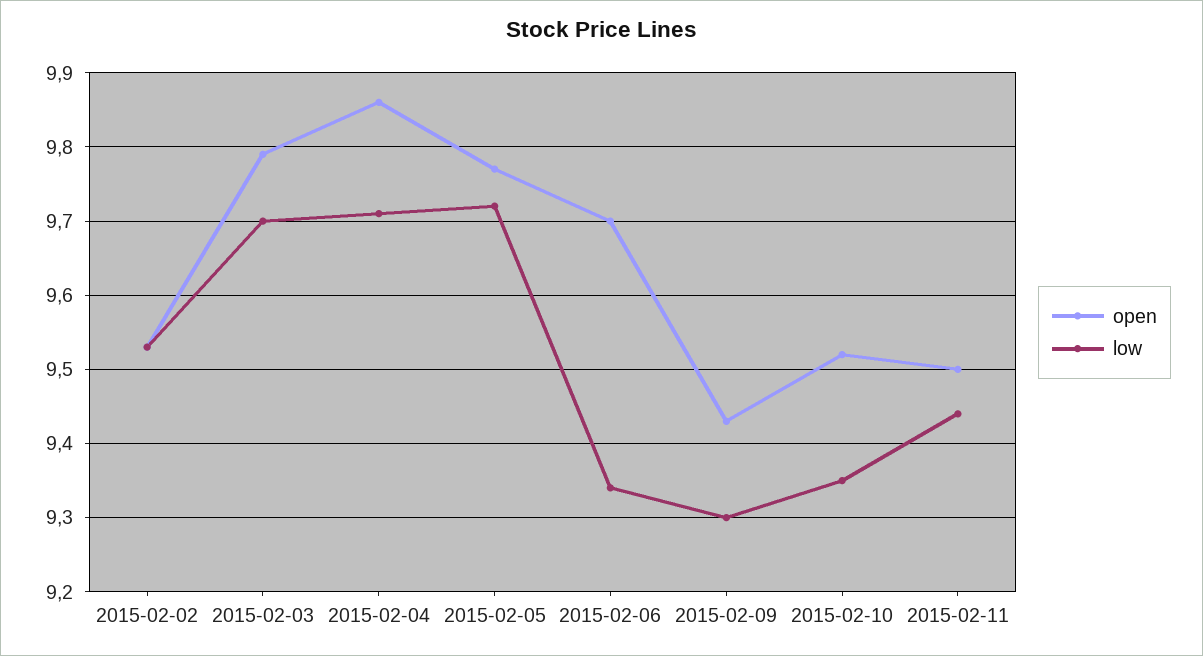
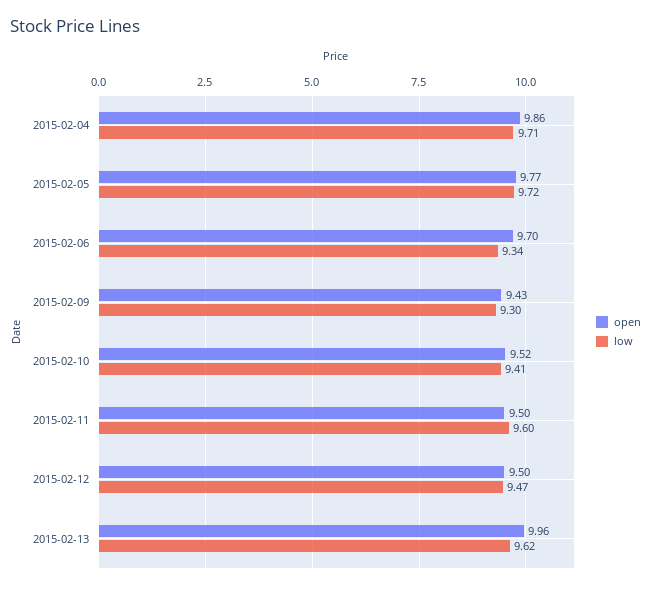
open, 2015-02-02: 9.53 -> none
low, 2015-02-02: 9.53 -> none
open, 2015-02-03: 9.79 -> none
low, 2015-02-03: 9.7 -> none
low, 2015-02-10: 9.35 -> 9.41
low, 2015-02-11: 9.44 -> 9.6
open, 2015-02-12: none -> 9.5
low, 2015-02-12: none -> 9.47
open, 2015-02-13: none -> 9.96
low, 2015-02-13: none -> 9.62

